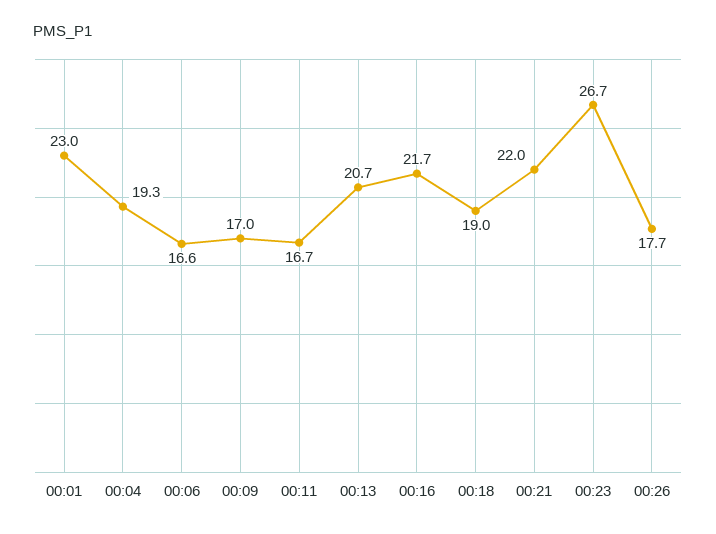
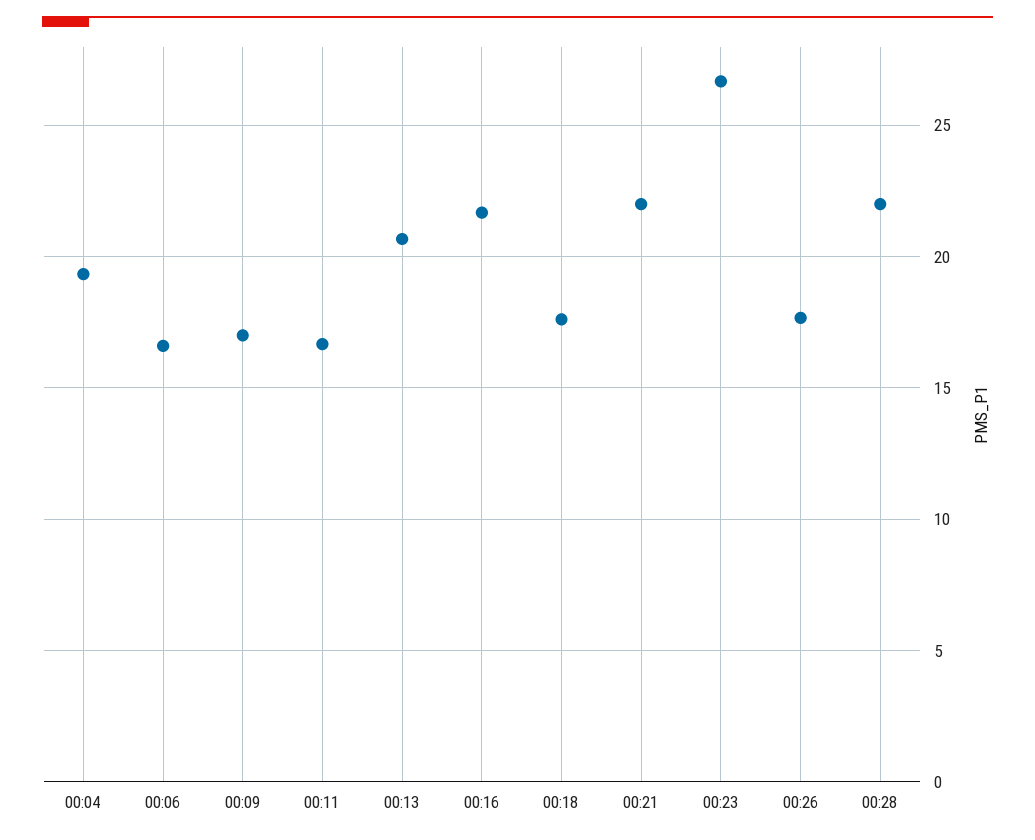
00:01: 23 -> none
00:18: 19 -> 17.5
00:28: none -> 22

